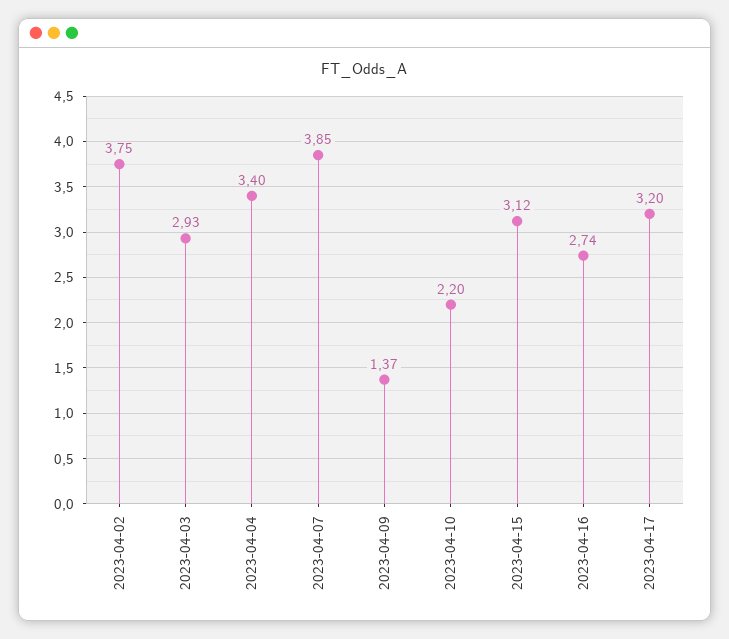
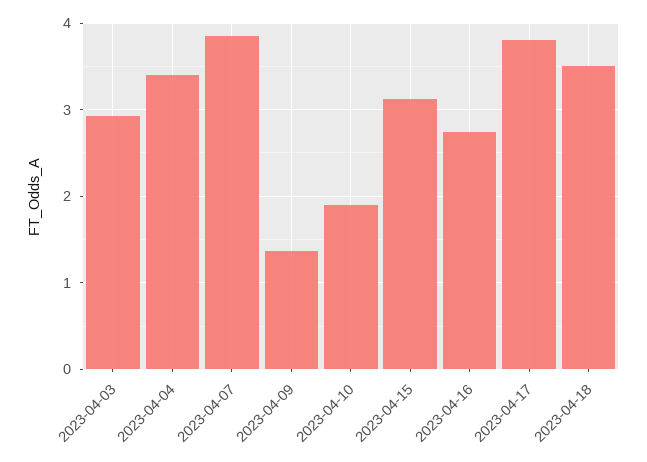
2023-04-02: 3.75 -> none
2023-04-10: 2.2 -> 1.9
2023-04-17: 3.2 -> 3.8
2023-04-18: none -> 3.5

